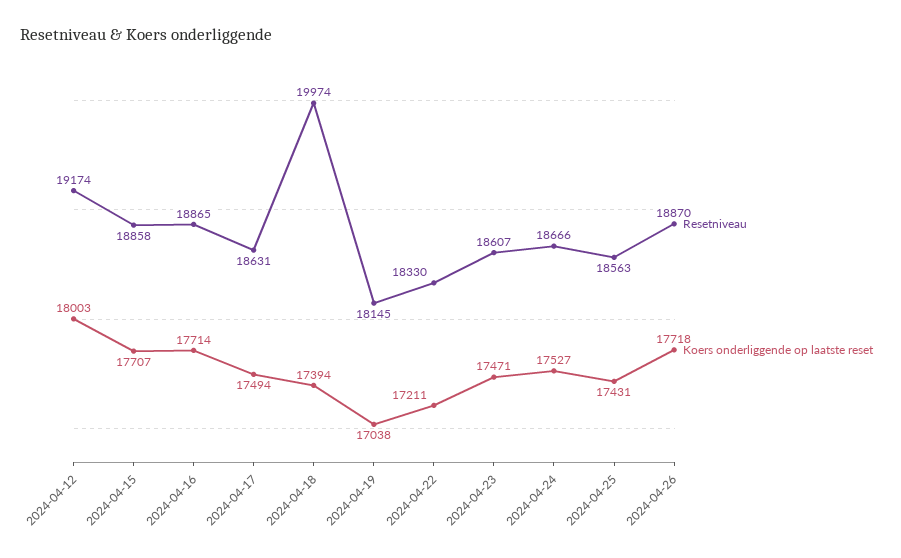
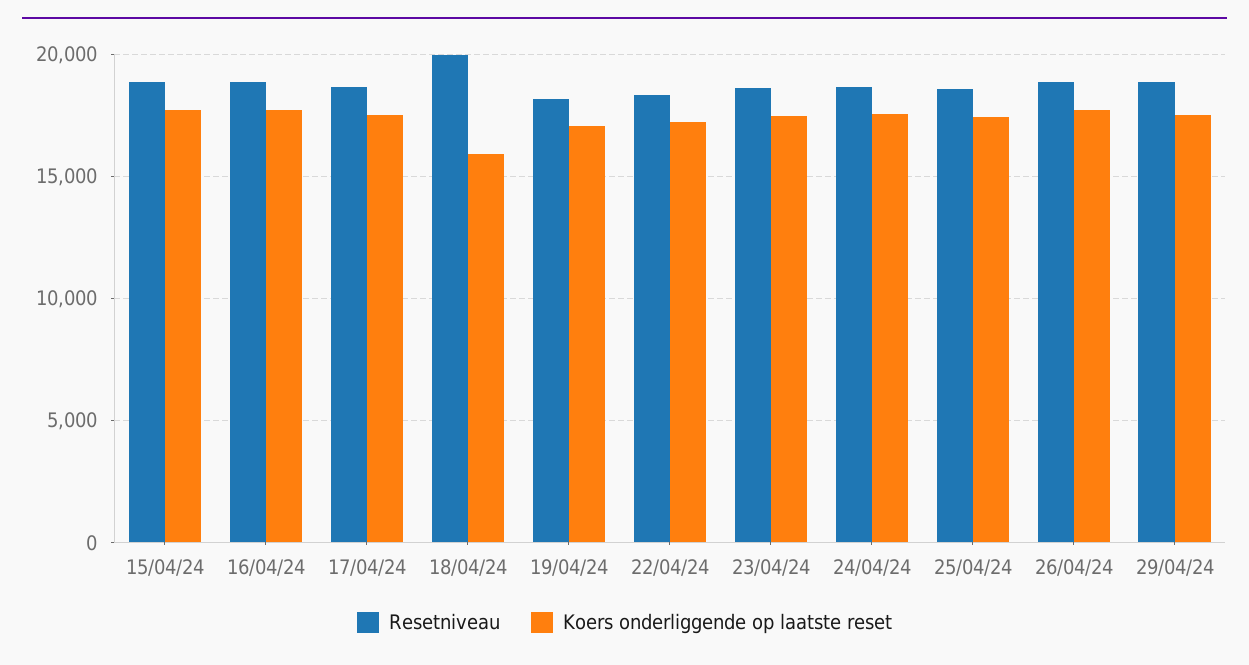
Resetniveau, 2024-04-12: 19174 -> none
Koers onderliggende op laatste reset, 2024-04-12: 18003 -> none
Koers onderliggende op laatste reset, 2024-04-18: 17394 -> 16000
Resetniveau, 29/04/24: none -> 19000
Koers onderliggende op laatste reset, 29/04/24: none -> 17500

